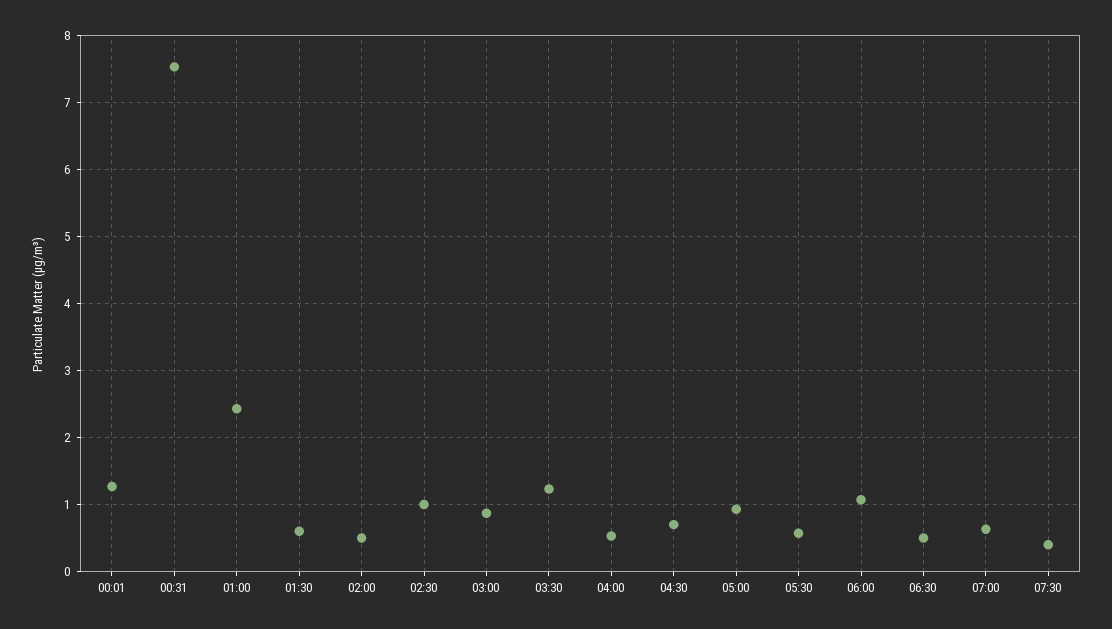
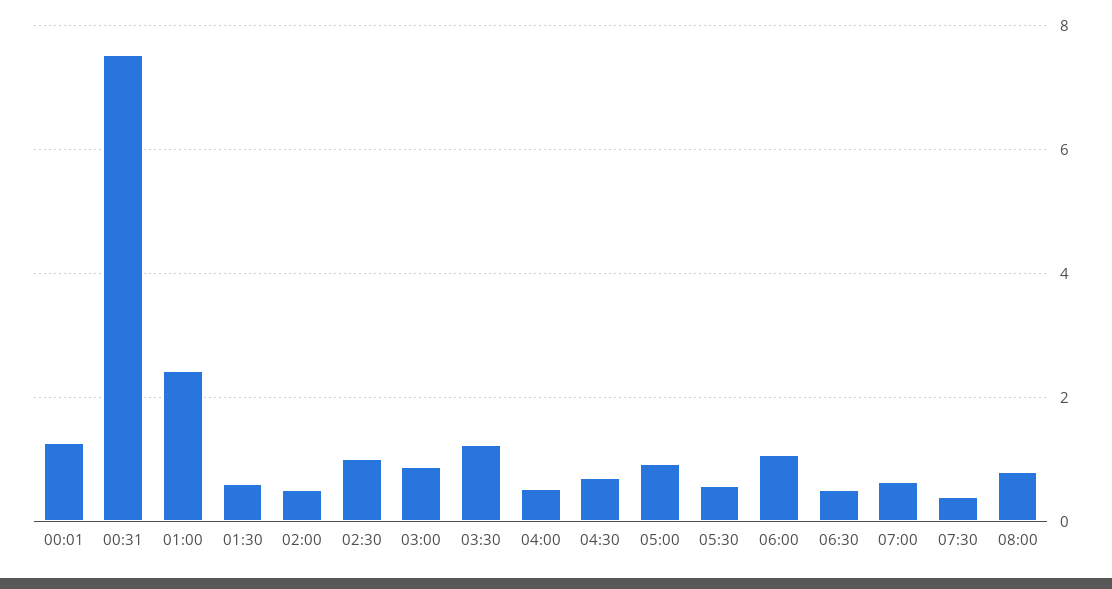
08:00: none -> 0.8

